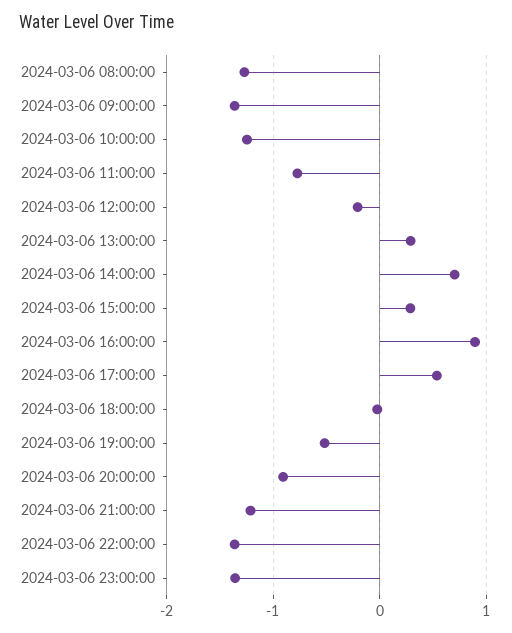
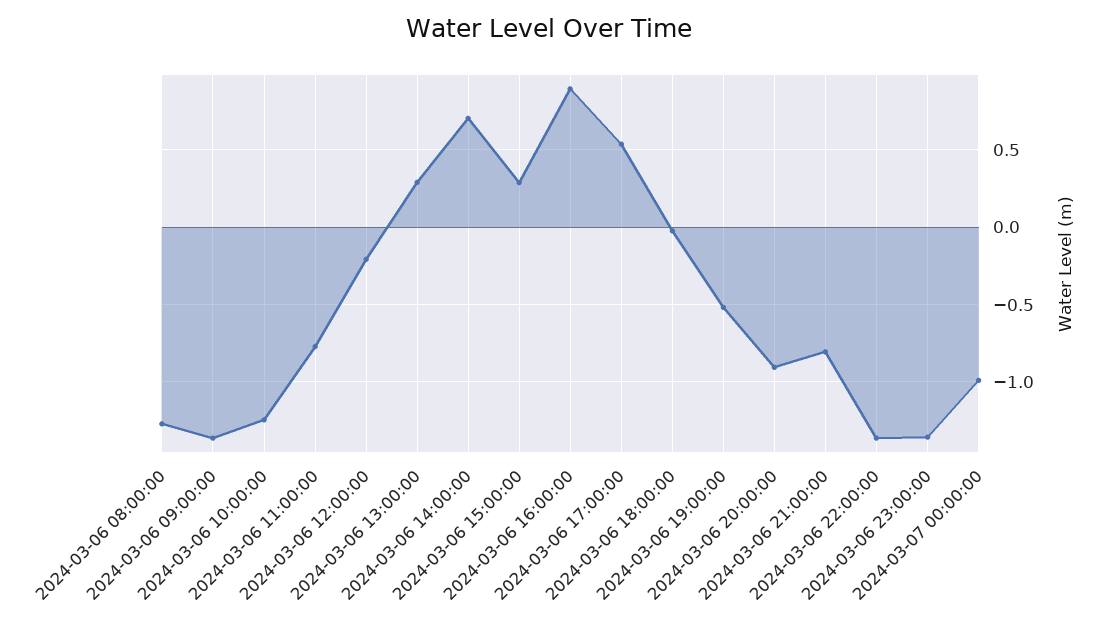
2024-03-06 21:00:00: -1.2 -> -0.8
2024-03-07 00:00:00: none -> -1

